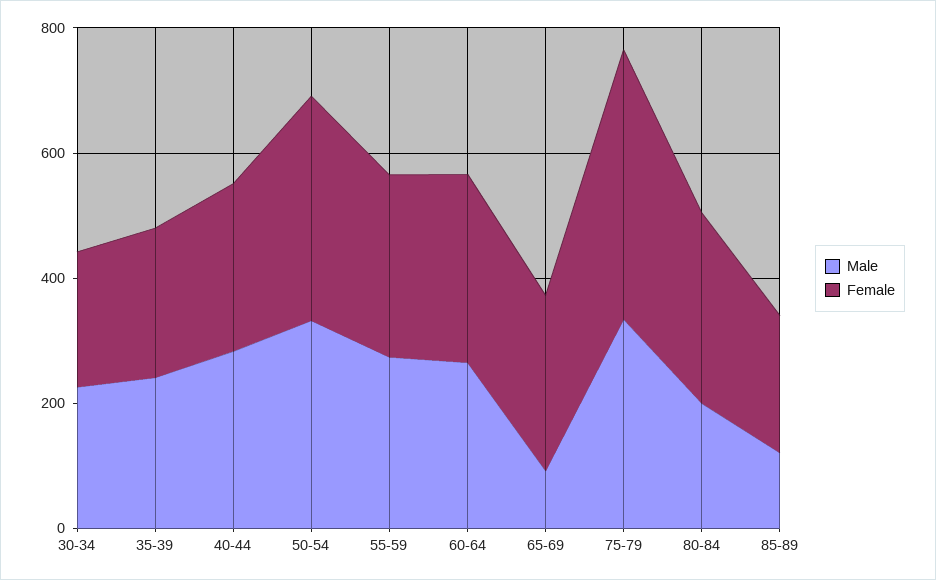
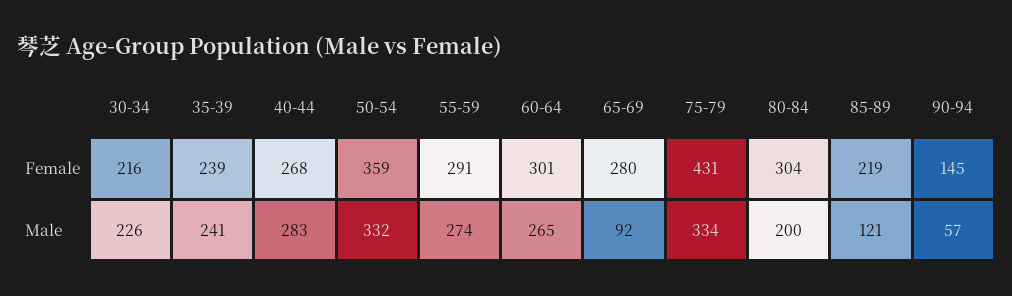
Female, 90-94: none -> 145
Male, 90-94: none -> 57

